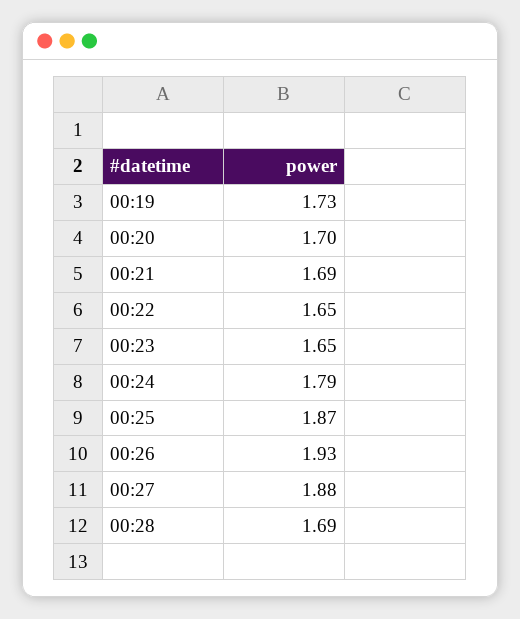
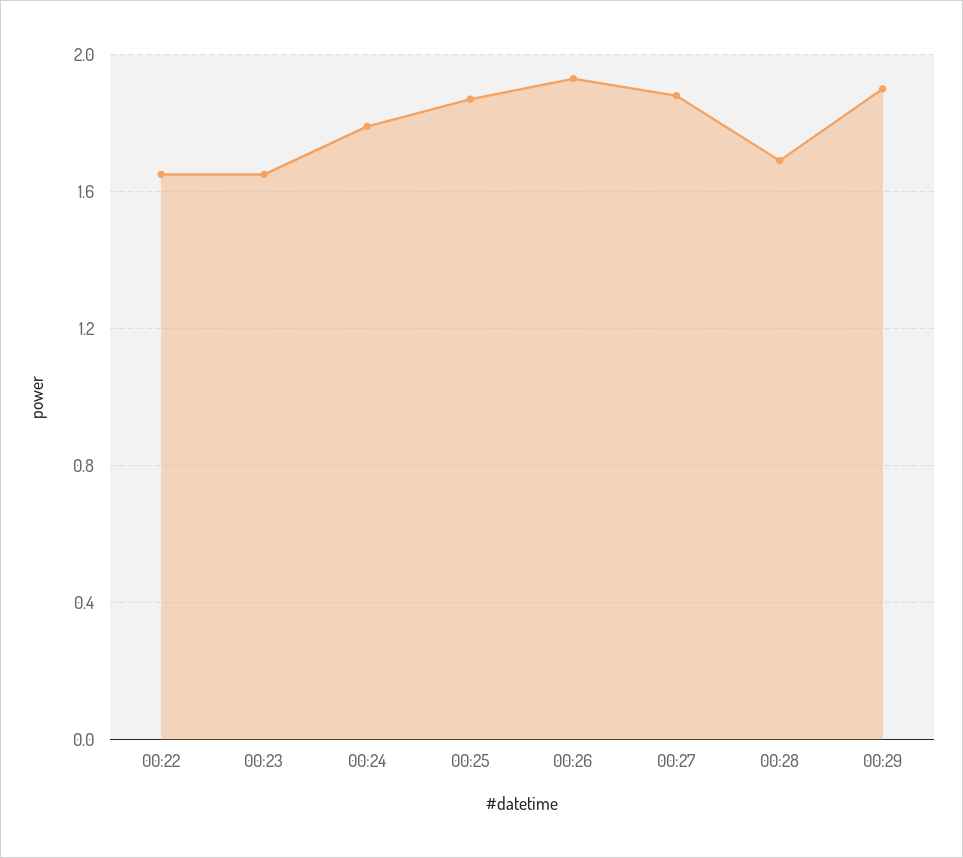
00:19: 1.73 -> none
00:20: 1.7 -> none
00:21: 1.69 -> none
00:29: none -> 1.9

